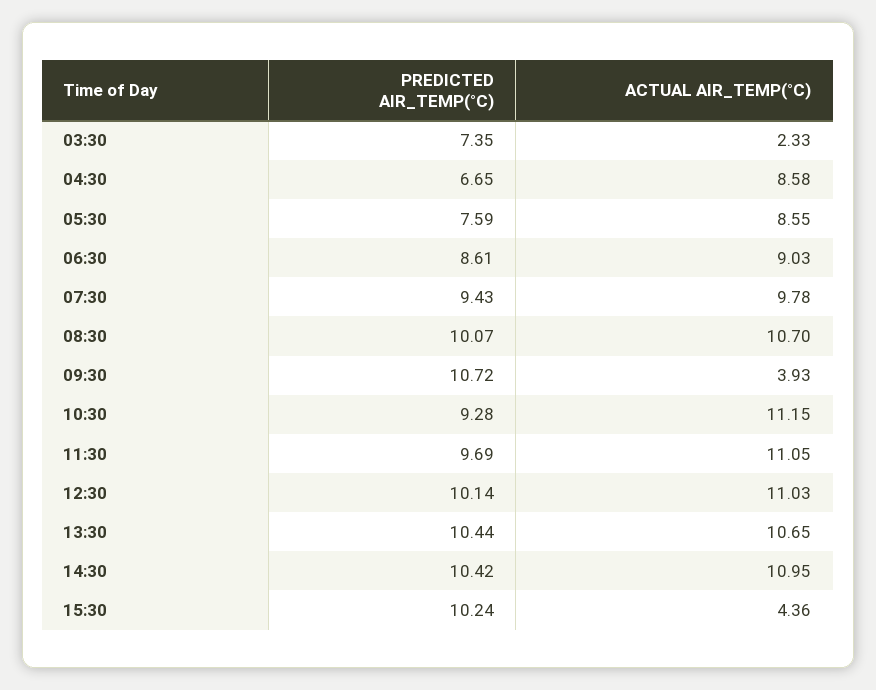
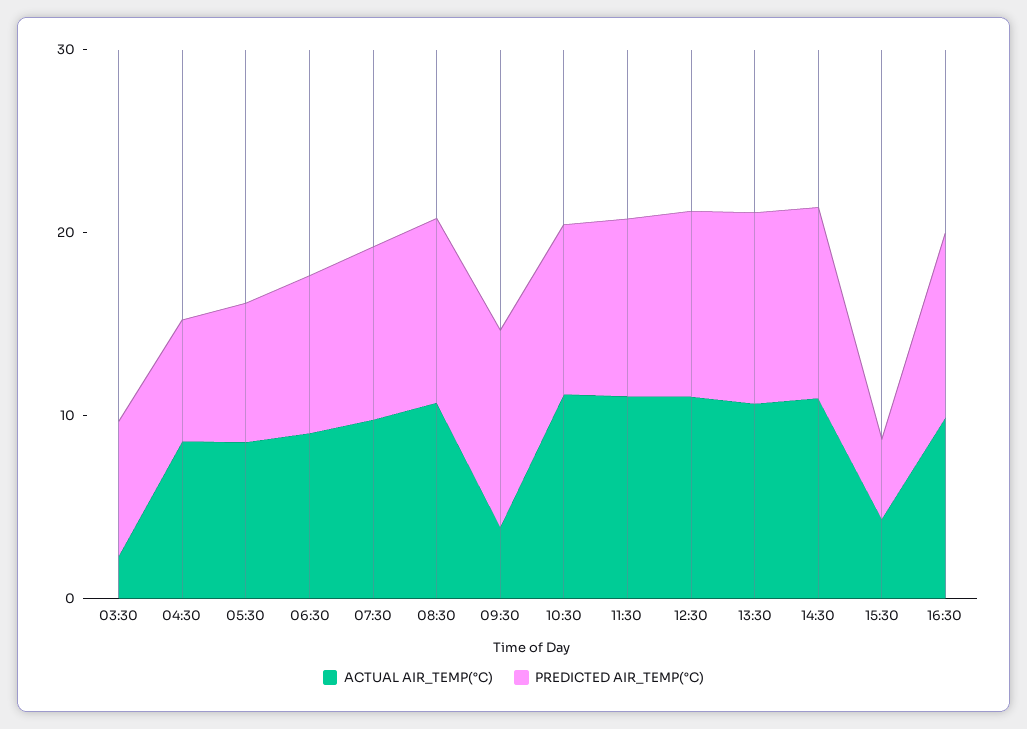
PREDICTED AIR_TEMP(°C), 15:30: 10.24 -> 4
ACTUAL AIR_TEMP(°C), 16:30: none -> 10
PREDICTED AIR_TEMP(°C), 16:30: none -> 10

